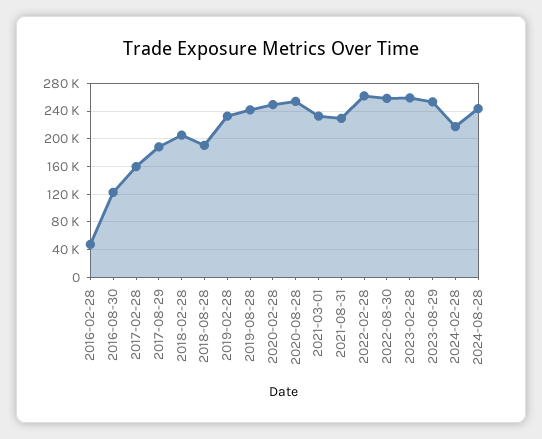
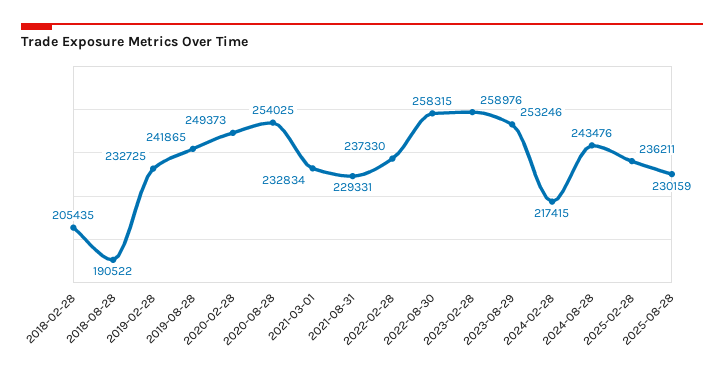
2016-02-28: 50000 -> none
2016-08-30: 120000 -> none
2017-02-28: 160000 -> none
2017-08-29: 190000 -> none
2022-02-28: 260000 -> 237330
2025-02-28: none -> 236211
2025-08-28: none -> 230159

